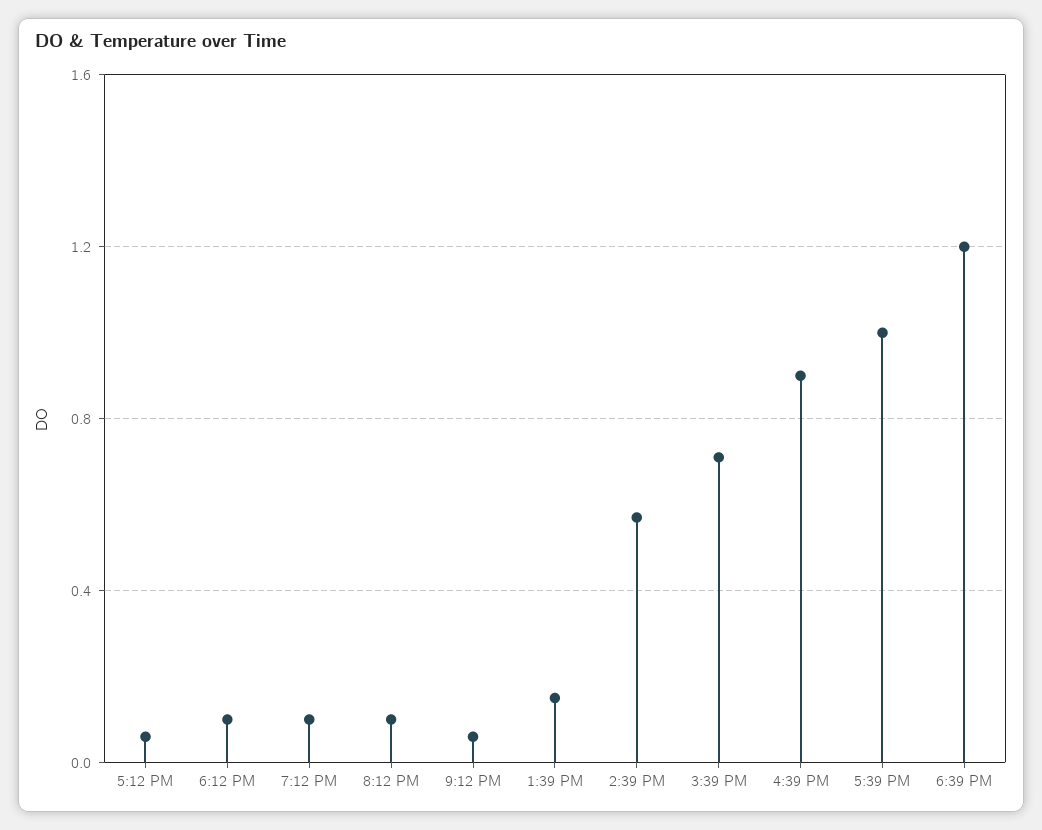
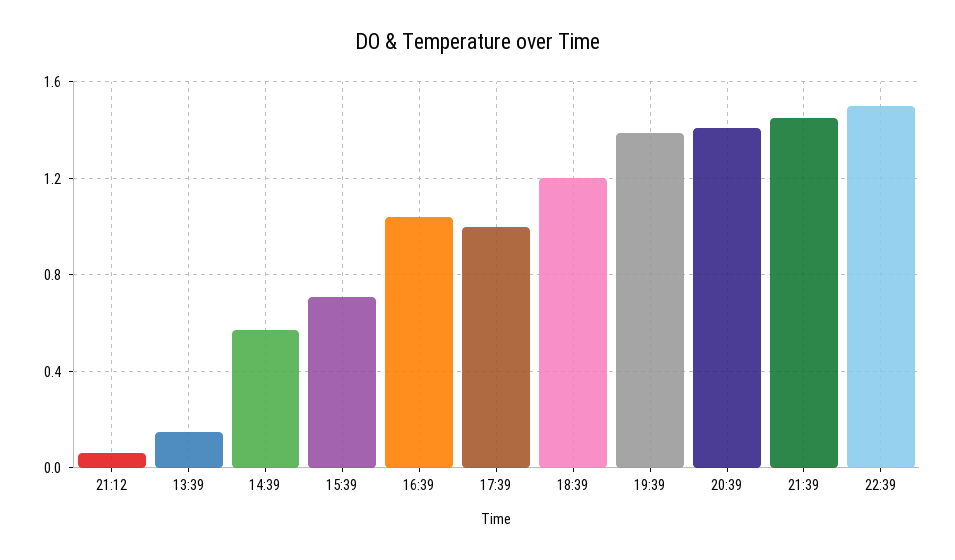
5:12 PM: 0.05 -> none
6:12 PM: 0.1 -> none
7:12 PM: 0.1 -> none
8:12 PM: 0.1 -> none
4:39 PM: 0.9 -> 1.05
19:39: none -> 1.4
20:39: none -> 1.4
21:39: none -> 1.45
22:39: none -> 1.5

